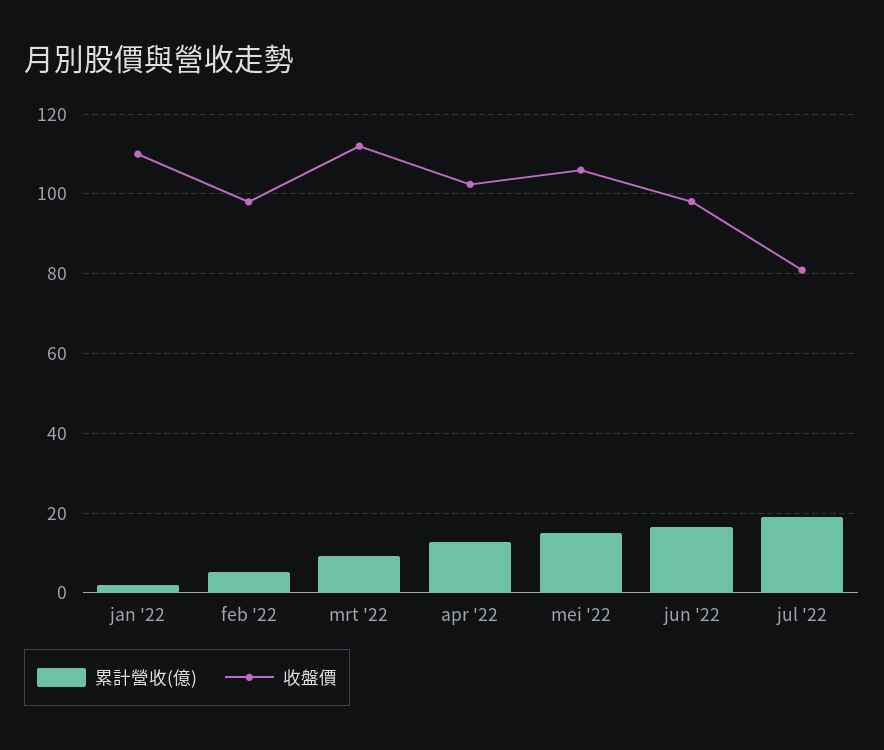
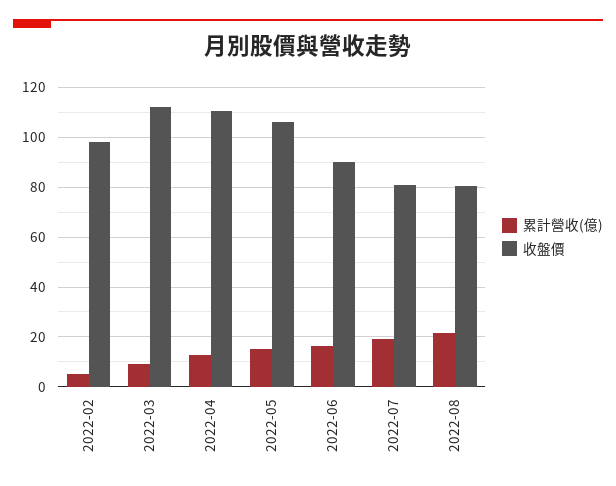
累計營收(億), jan '22: 2 -> none
收盤價, jan '22: 110 -> none
收盤價, apr '22: 102 -> 110
收盤價, jun '22: 98 -> 90
累計營收(億), 2022-08: none -> 22.5
收盤價, 2022-08: none -> 80

